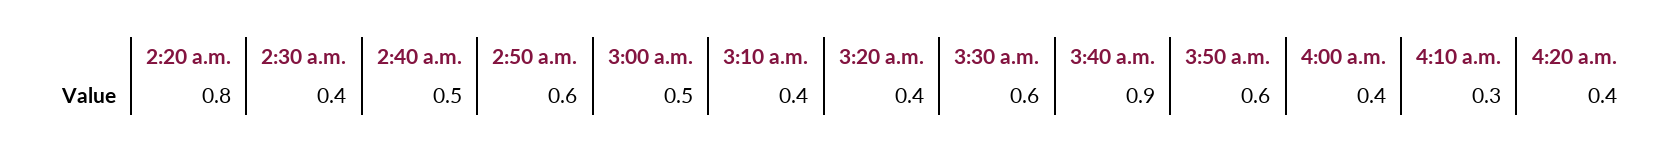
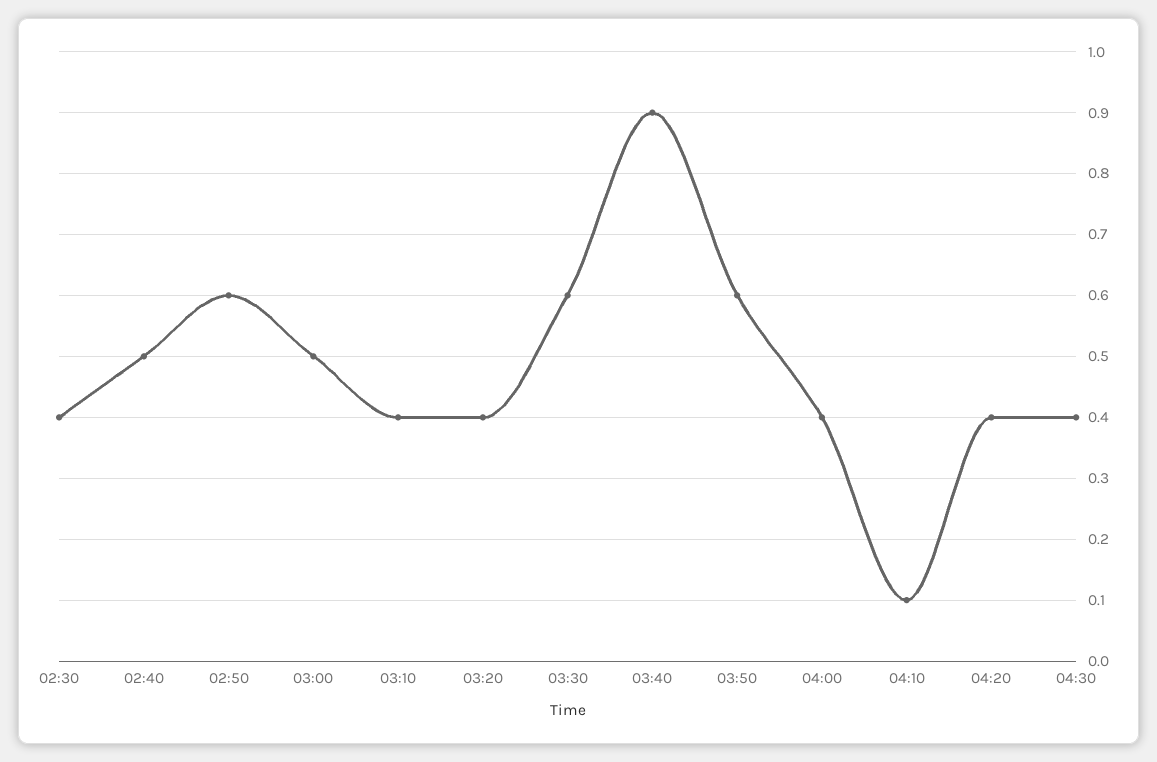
2:20 a.m.: 0.8 -> none
4:10 a.m.: 0.3 -> 0.1
04:30: none -> 0.4

